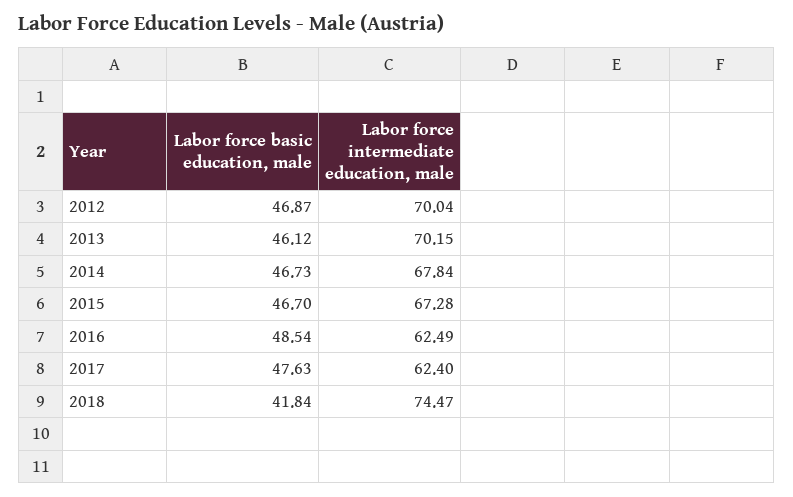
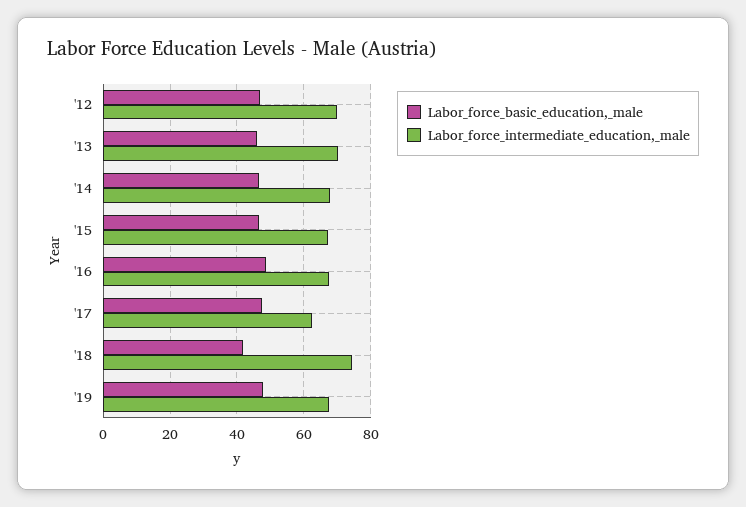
Labor force intermediate education, male, 2016: 62.49 -> 68
Labor force basic education, male, '19: none -> 48
Labor force intermediate education, male, '19: none -> 68

